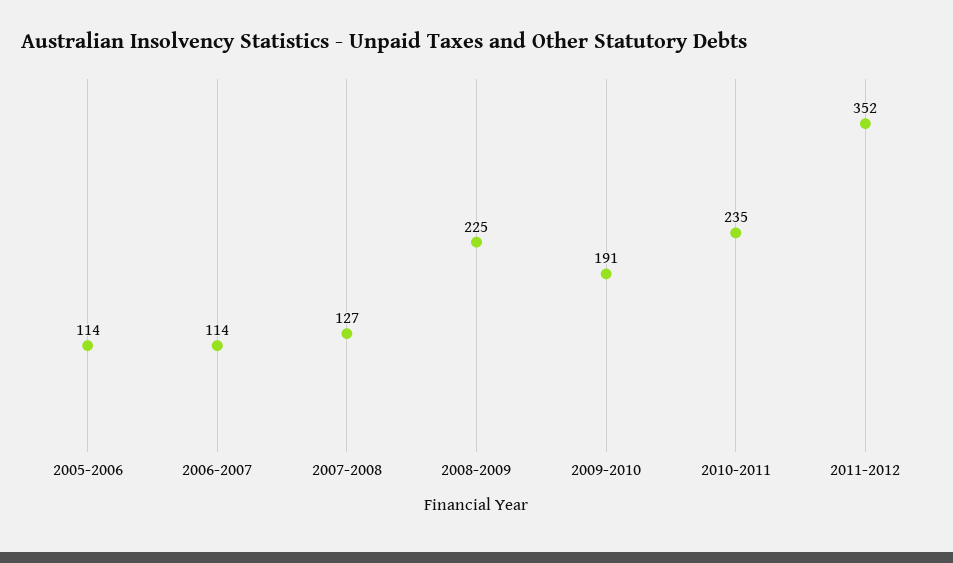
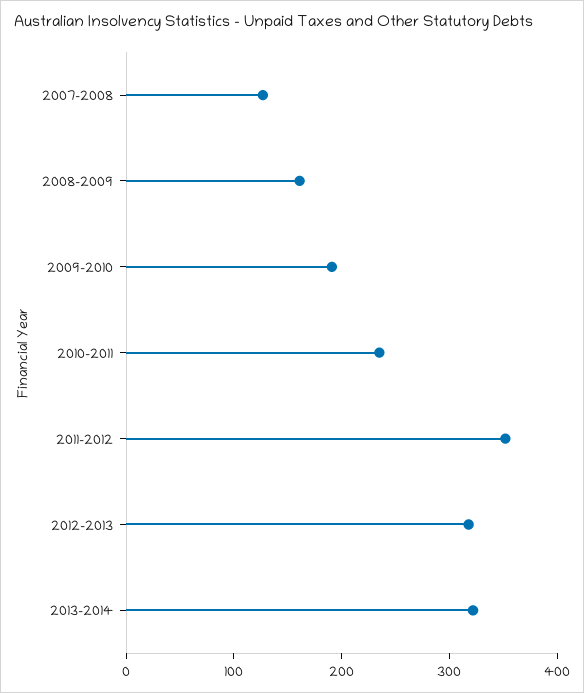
2005-2006: 114 -> none
2006-2007: 114 -> none
2008-2009: 225 -> 160
2012-2013: none -> 320
2013-2014: none -> 320

